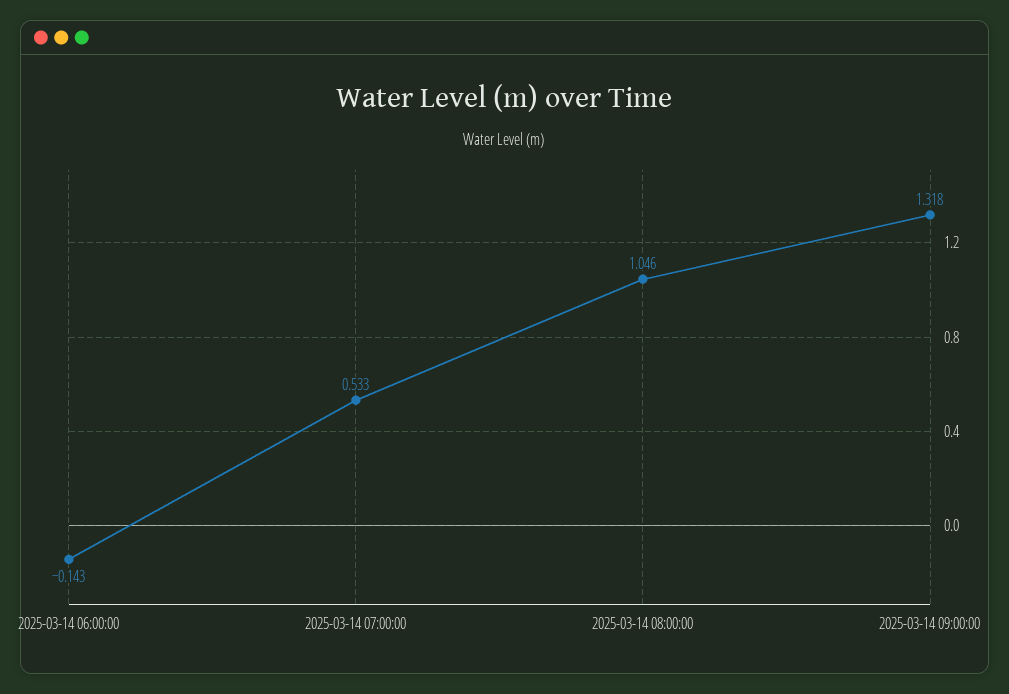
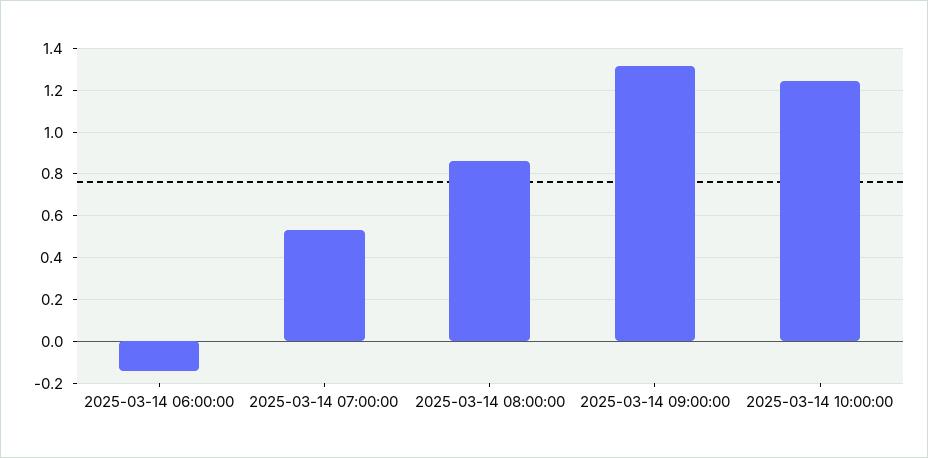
2025-03-14 08:00:00: 1.046 -> 0.85
2025-03-14 10:00:00: none -> 1.25

